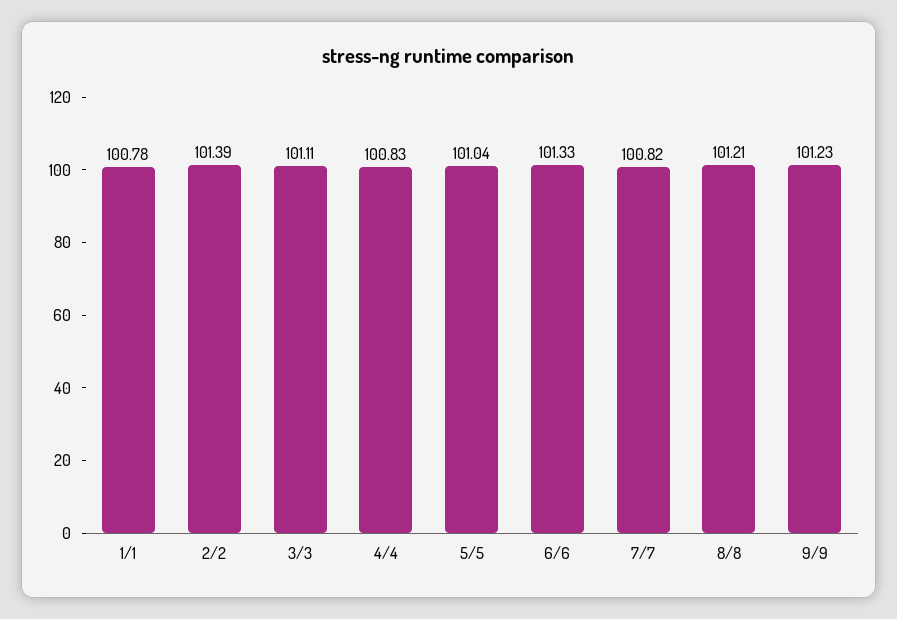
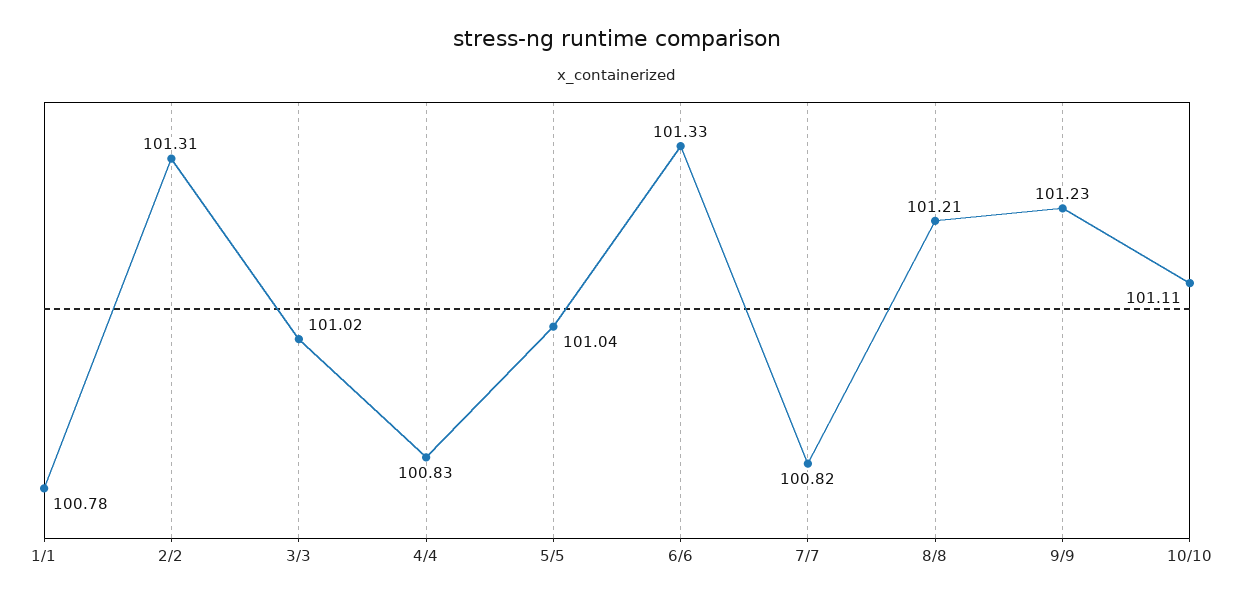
2/2: 101.39 -> 101.31
3/3: 101.11 -> 101.02
10/10: none -> 101.11

